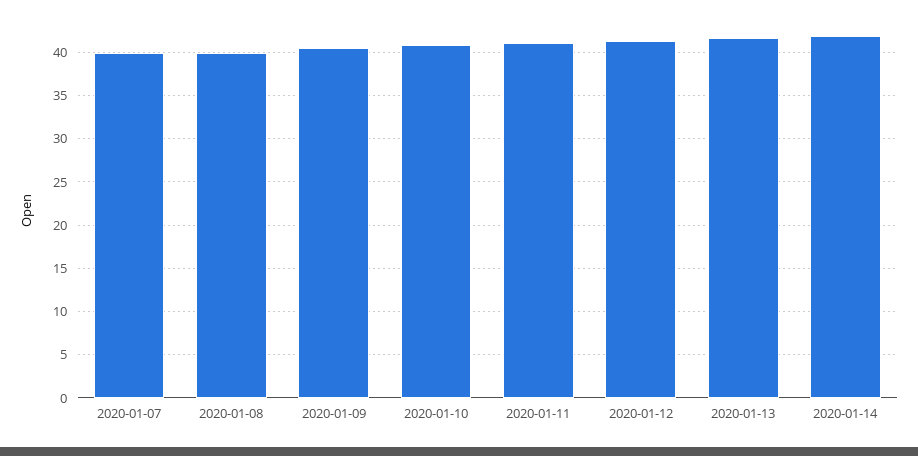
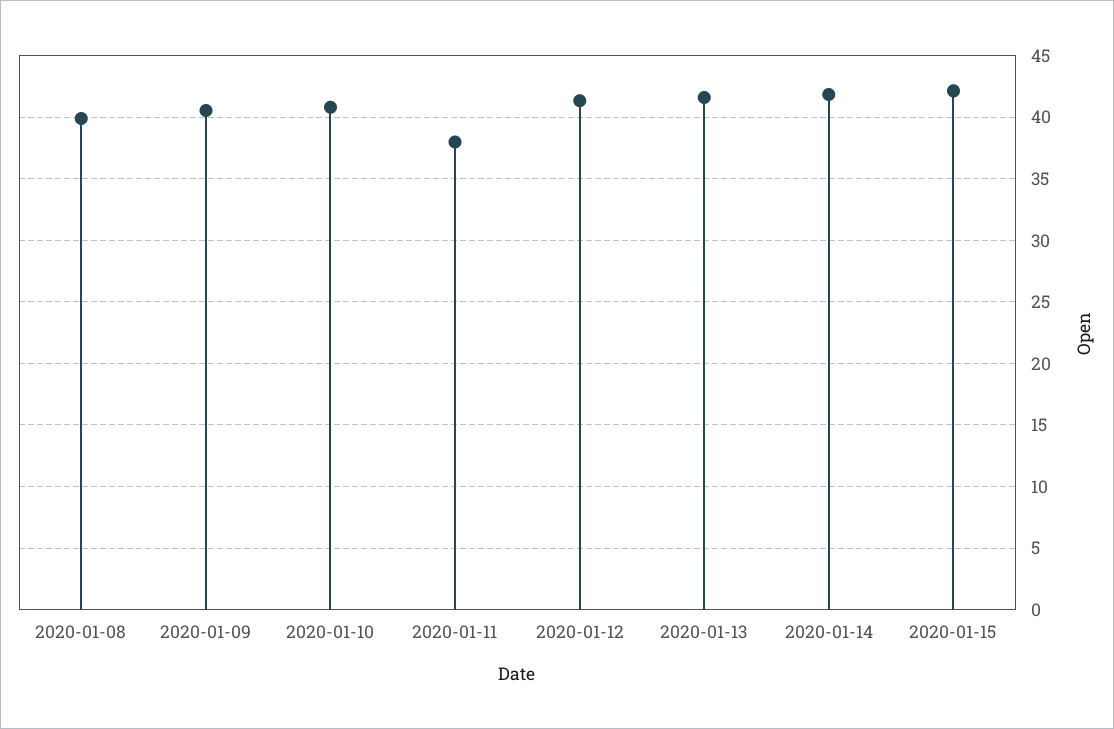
2020-01-07: 40 -> none
2020-01-11: 41 -> 38
2020-01-15: none -> 42

